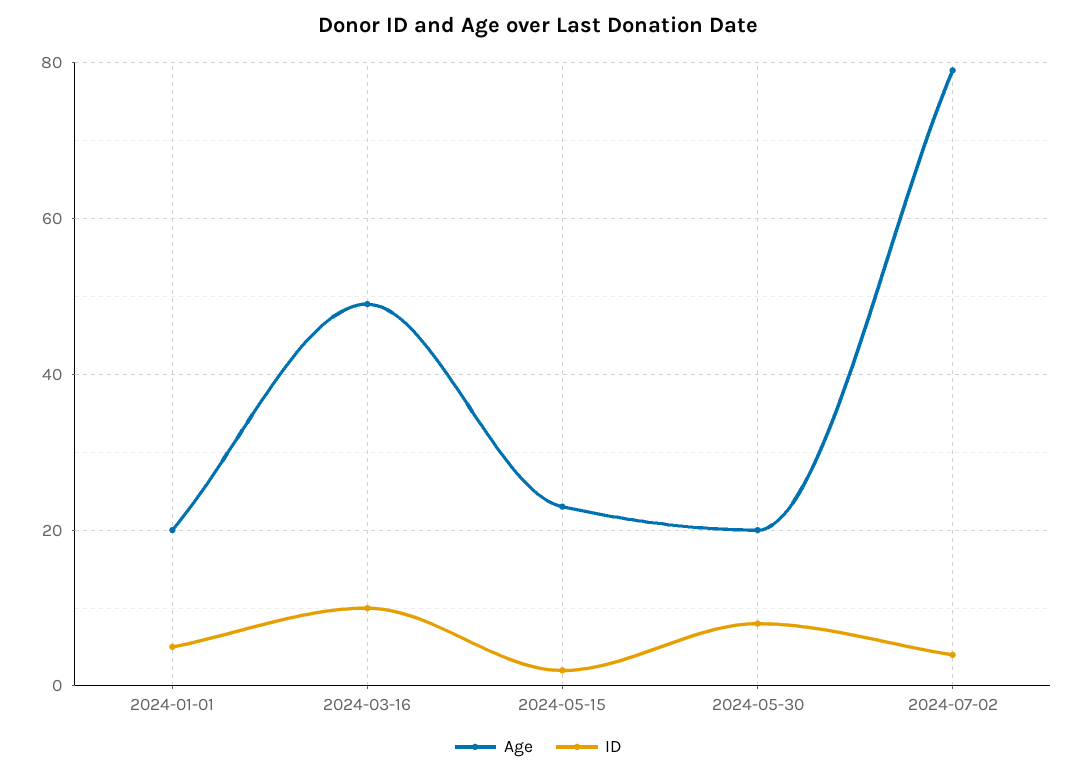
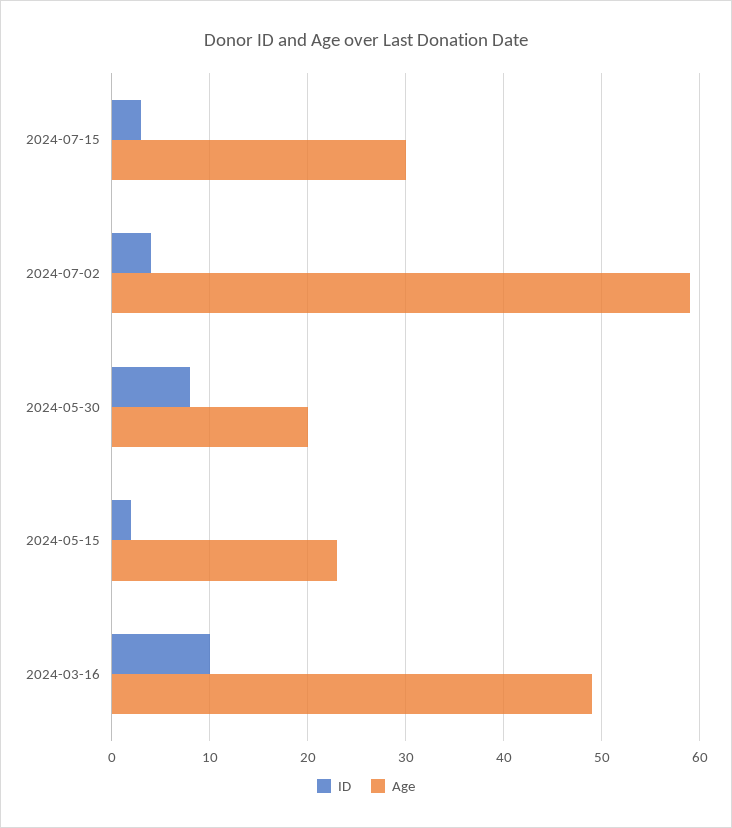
Age, 2024-01-01: 20 -> none
ID, 2024-01-01: 5 -> none
Age, 2024-07-02: 80 -> 59
ID, 2024-07-15: none -> 3
Age, 2024-07-15: none -> 30

